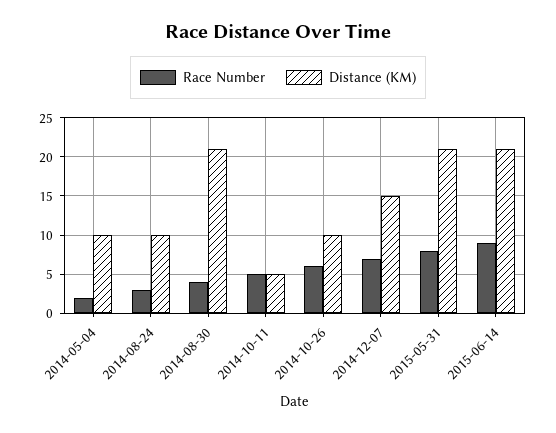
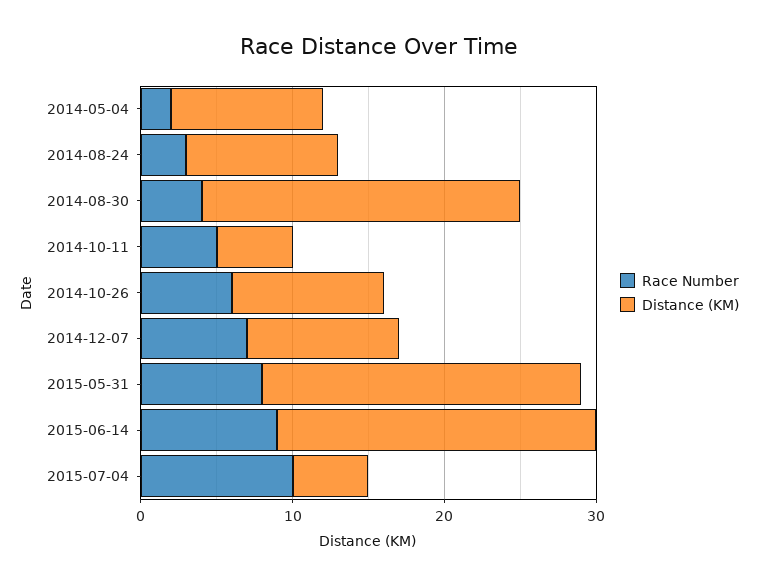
Distance (KM), 2014-12-07: 15 -> 10
Race Number, 2015-07-04: none -> 10
Distance (KM), 2015-07-04: none -> 5

